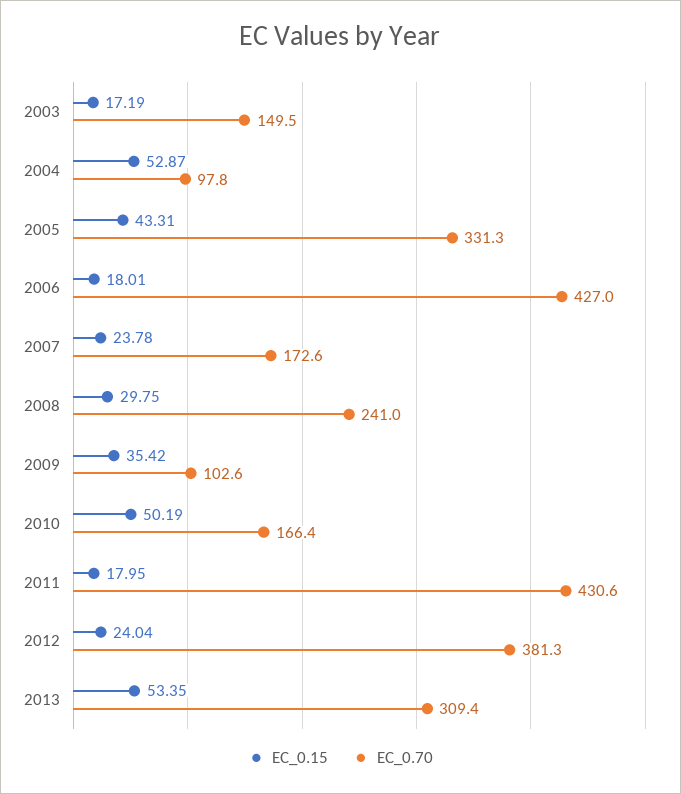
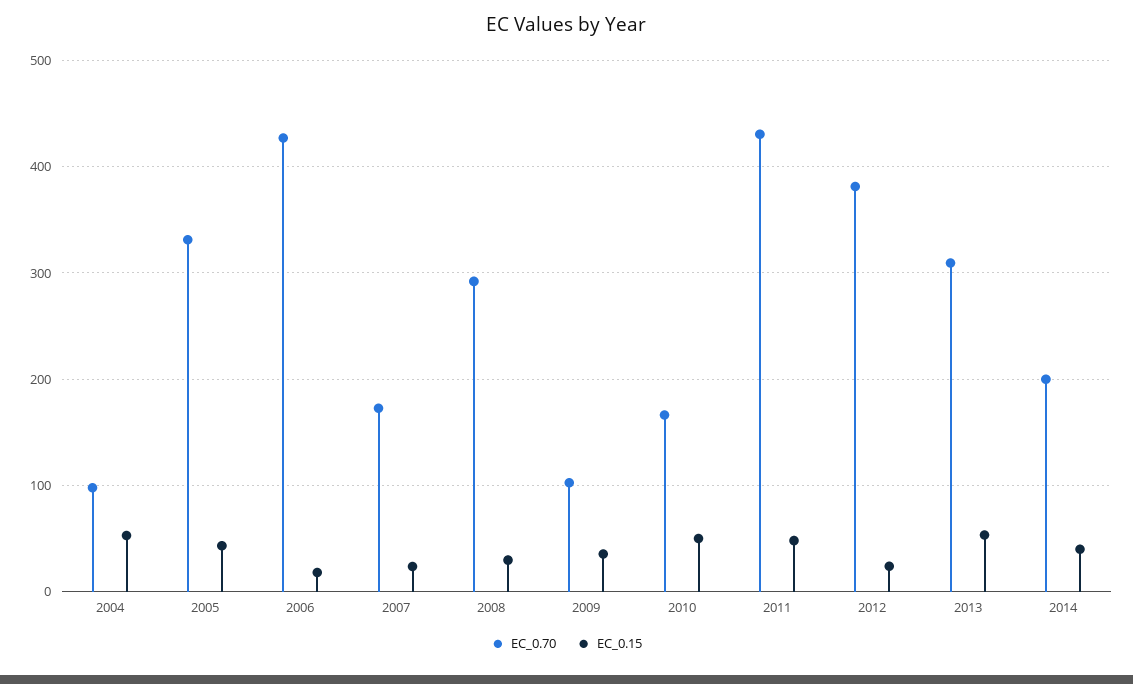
EC_0.15, 2003: 17.19 -> none
EC_0.70, 2003: 149.5 -> none
EC_0.70, 2008: 241 -> 290
EC_0.15, 2011: 17.95 -> 50
EC_0.70, 2014: none -> 200
EC_0.15, 2014: none -> 40

